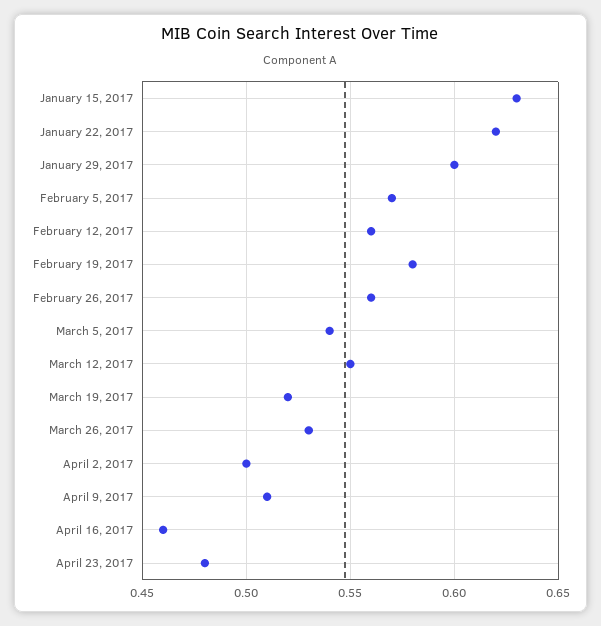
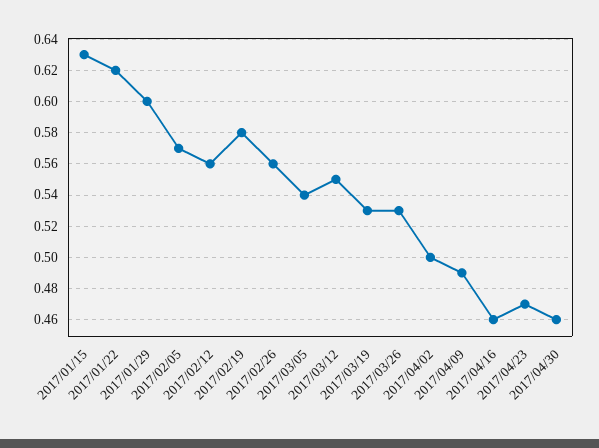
March 19, 2017: 0.52 -> 0.53
April 9, 2017: 0.51 -> 0.49
April 23, 2017: 0.48 -> 0.47
2017/04/30: none -> 0.46

